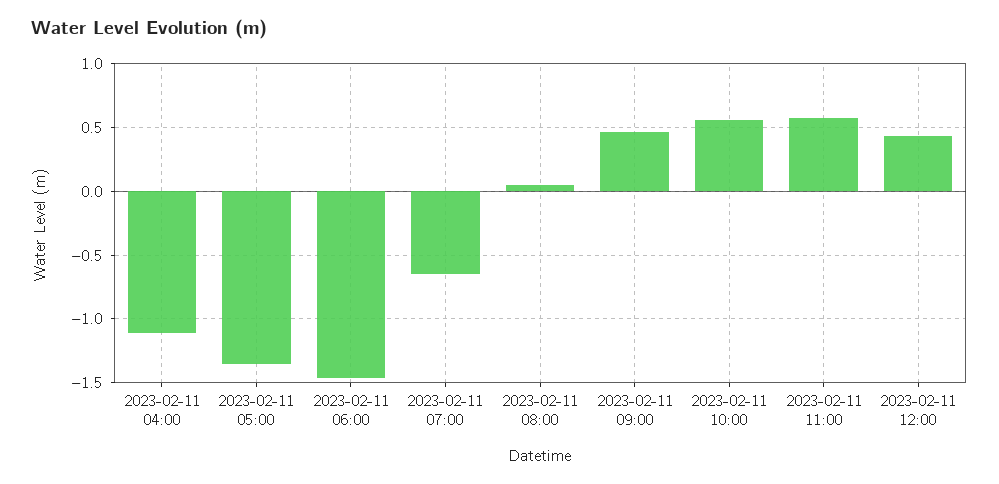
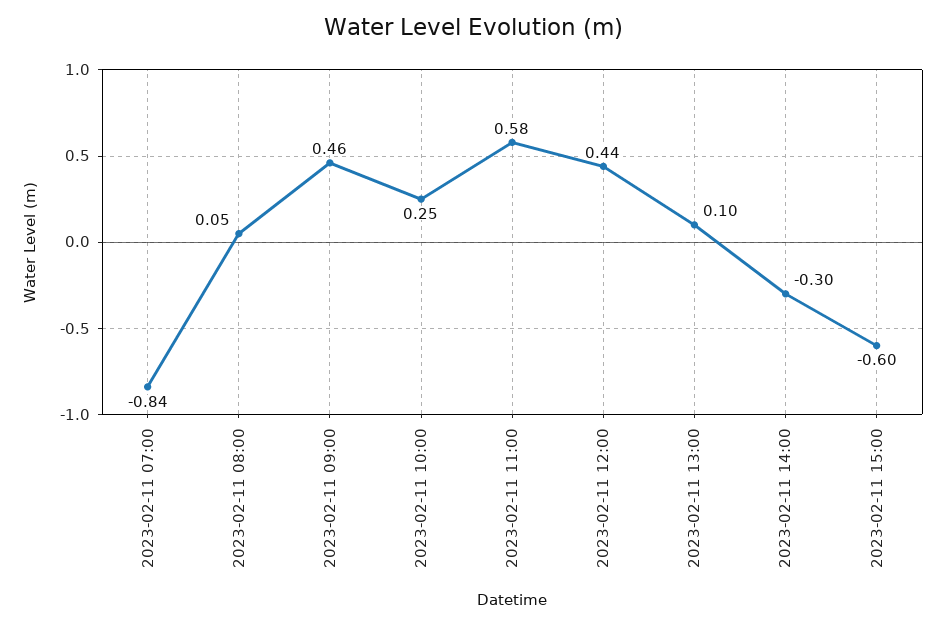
2023-02-11 04:00: -1.1 -> none
2023-02-11 05:00: -1.35 -> none
2023-02-11 06:00: -1.45 -> none
2023-02-11 07:00: -0.65 -> -0.84
2023-02-11 10:00: 0.55 -> 0.25
2023-02-11 13:00: none -> 0.1
2023-02-11 14:00: none -> -0.3
2023-02-11 15:00: none -> -0.6

